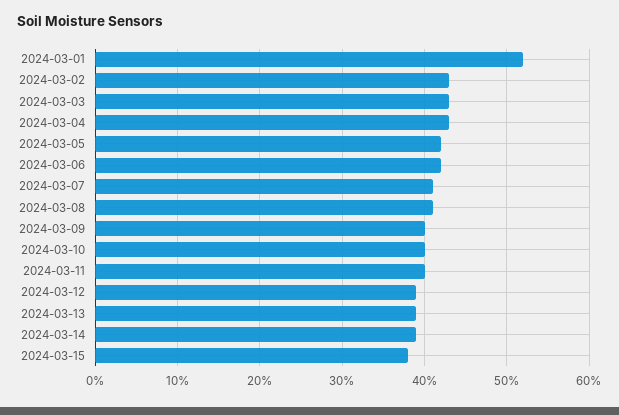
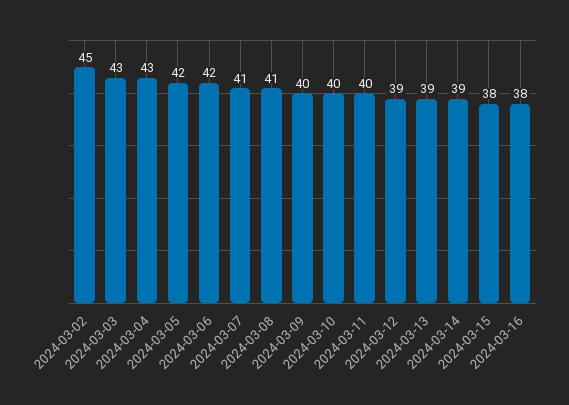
2024-03-01: 52 -> none
2024-03-02: 43 -> 45
2024-03-16: none -> 38

